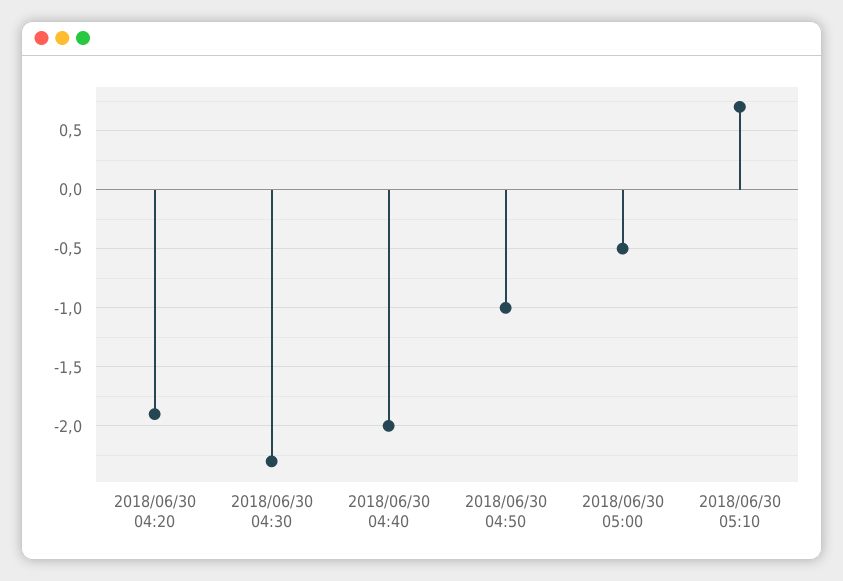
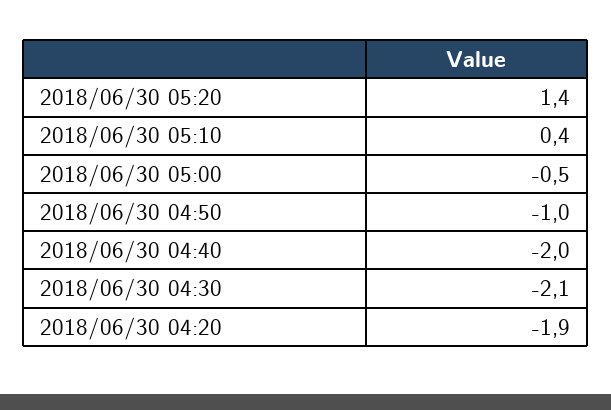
2018/06/30 04:30: -2.3 -> -2.1
2018/06/30 05:10: 0.7 -> 0.4
2018/06/30 05:20: none -> 1.4

